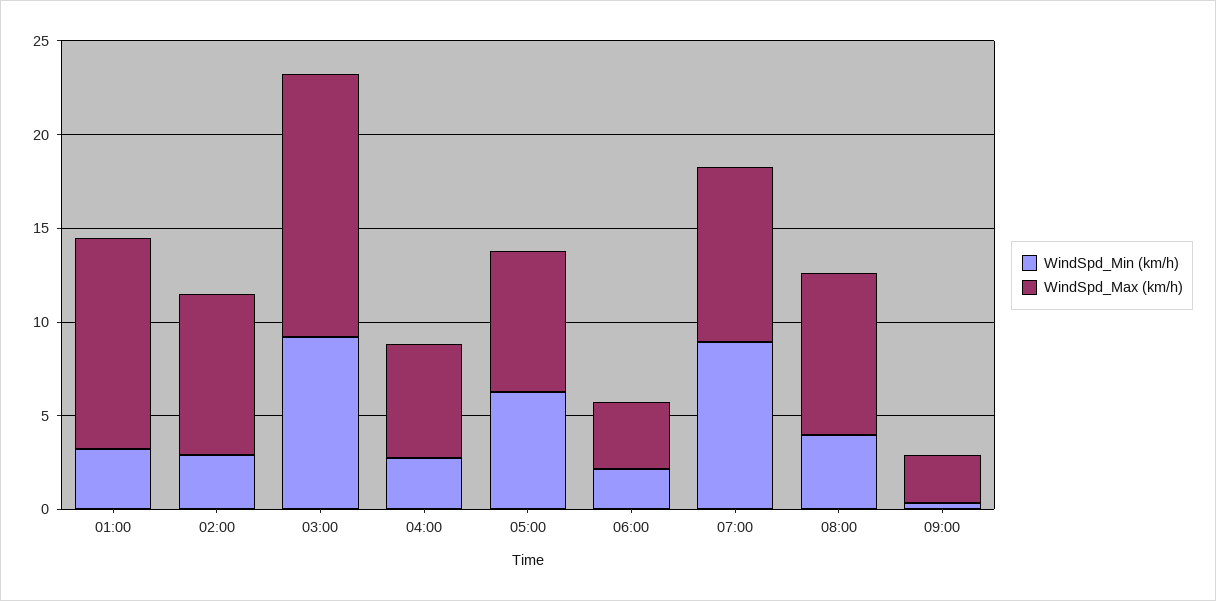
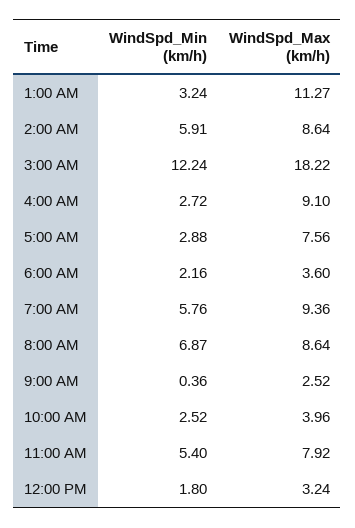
WindSpd_Min (km/h), 02:00: 3 -> 5.91
WindSpd_Min (km/h), 03:00: 9 -> 12.24
WindSpd_Max (km/h), 03:00: 14 -> 18.22
WindSpd_Max (km/h), 04:00: 6 -> 9.1
WindSpd_Min (km/h), 05:00: 6 -> 2.88
WindSpd_Min (km/h), 07:00: 9 -> 5.76
WindSpd_Min (km/h), 08:00: 4 -> 6.87
WindSpd_Min (km/h), 10:00 AM: none -> 2.52
WindSpd_Max (km/h), 10:00 AM: none -> 3.96
WindSpd_Min (km/h), 11:00 AM: none -> 5.4
WindSpd_Max (km/h), 11:00 AM: none -> 7.92
WindSpd_Min (km/h), 12:00 PM: none -> 1.8
WindSpd_Max (km/h), 12:00 PM: none -> 3.24

